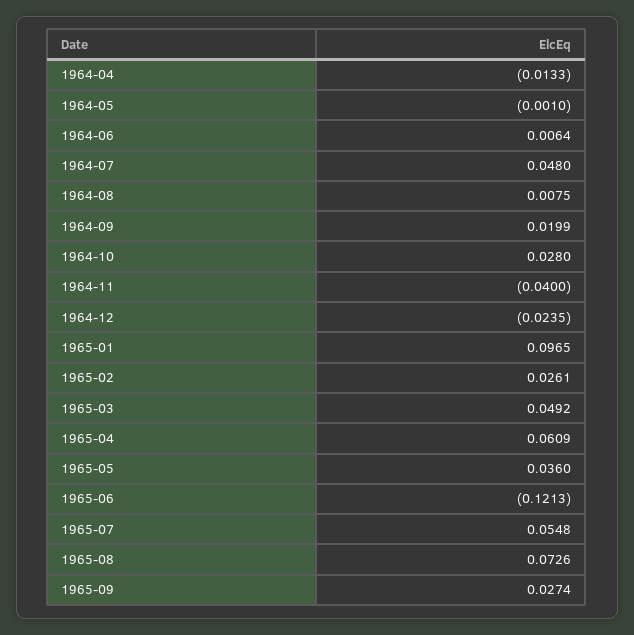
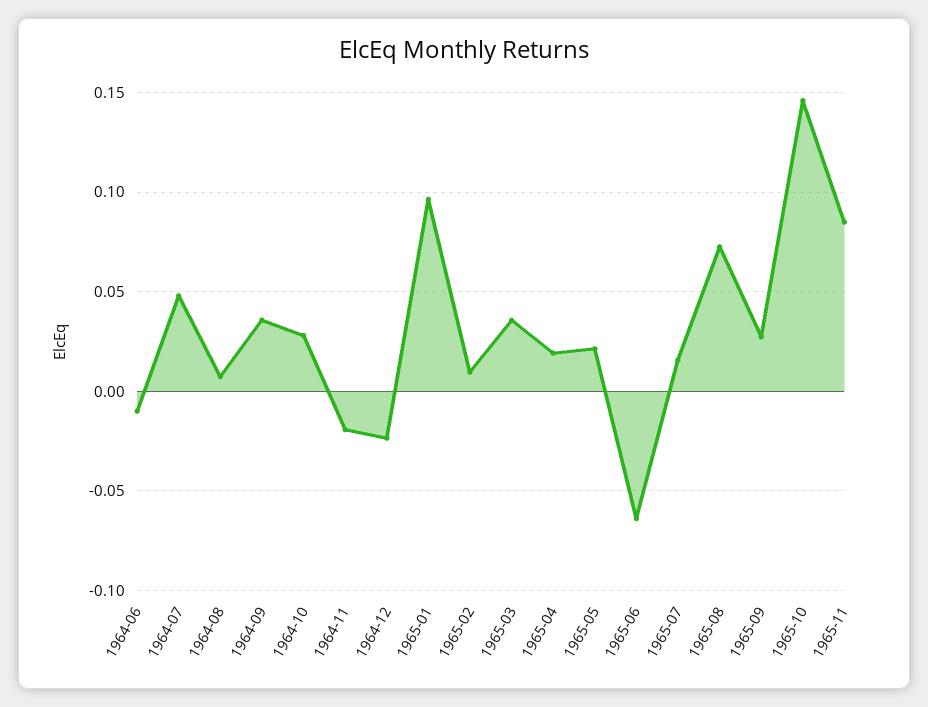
1964-04: -0.0133 -> none
1964-05: -0.001 -> none
1964-06: 0.0064 -> -0.01
1964-09: 0.0199 -> 0.035
1964-11: -0.04 -> -0.02
1965-02: 0.0261 -> 0.01
1965-03: 0.0492 -> 0.035
1965-04: 0.0609 -> 0.02
1965-05: 0.036 -> 0.02
1965-06: -0.1213 -> -0.065
1965-07: 0.0548 -> 0.015
1965-10: none -> 0.145
1965-11: none -> 0.085

